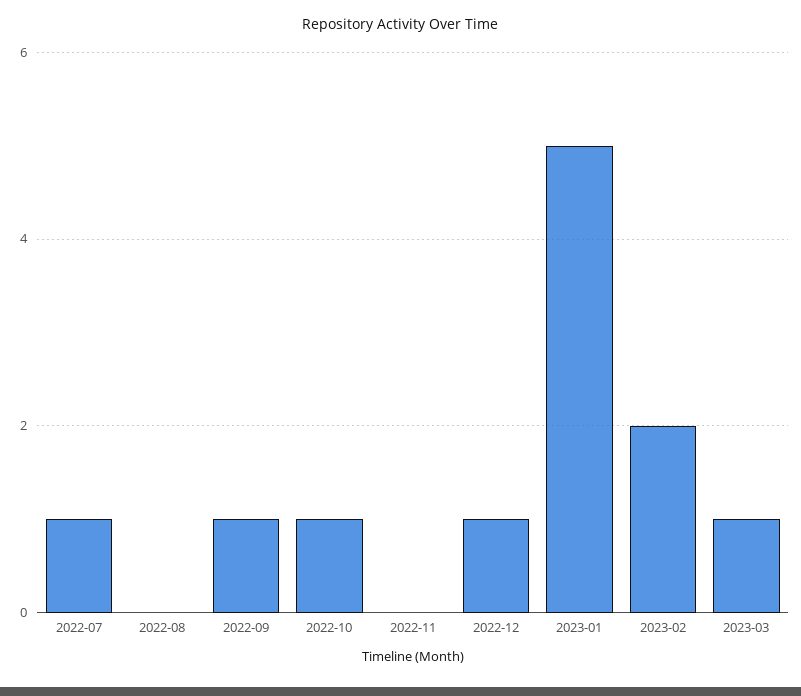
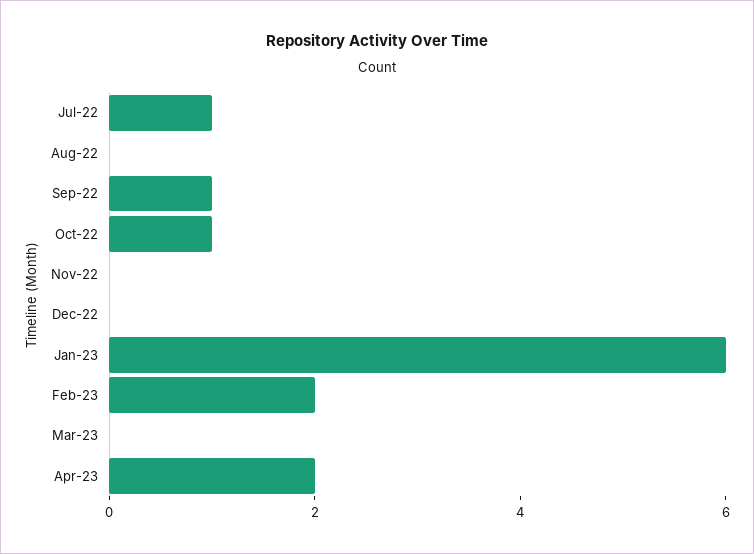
2022-12: 1 -> 0
2023-01: 5 -> 6
2023-03: 1 -> 0
Apr-23: none -> 2

